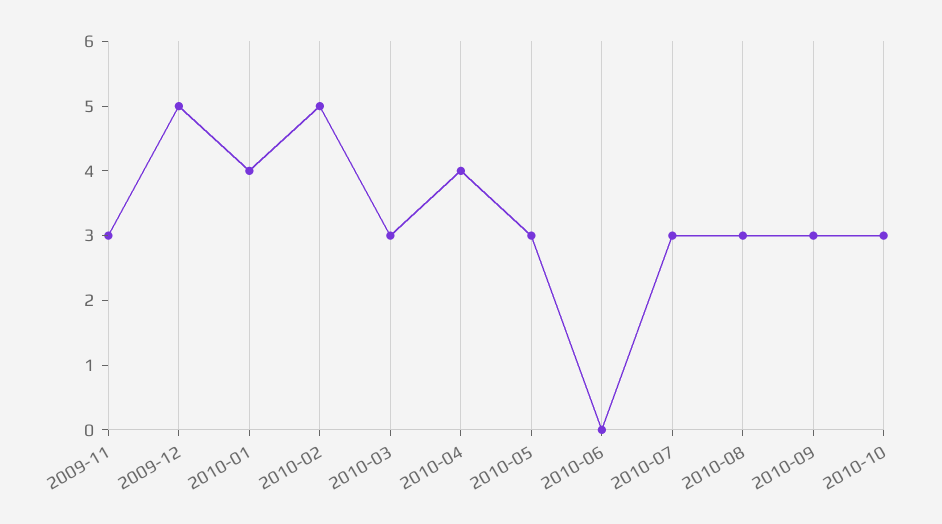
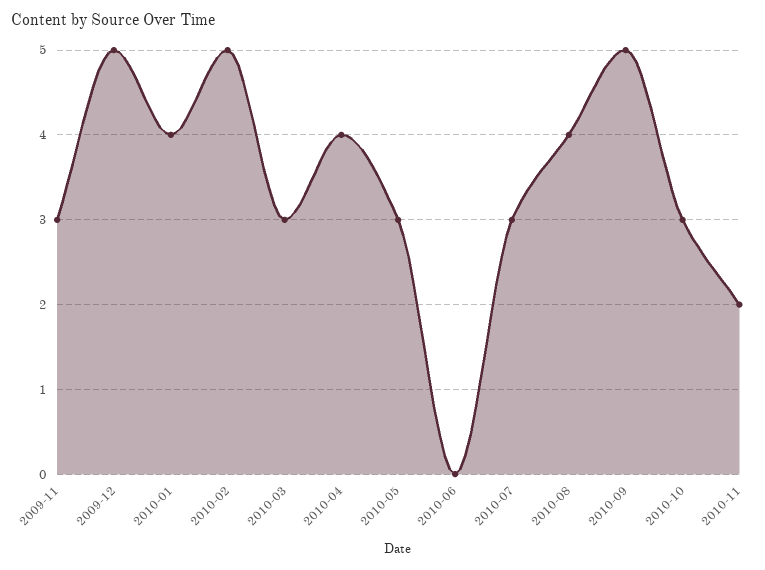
2010-08: 3 -> 4
2010-09: 3 -> 5
2010-11: none -> 2

